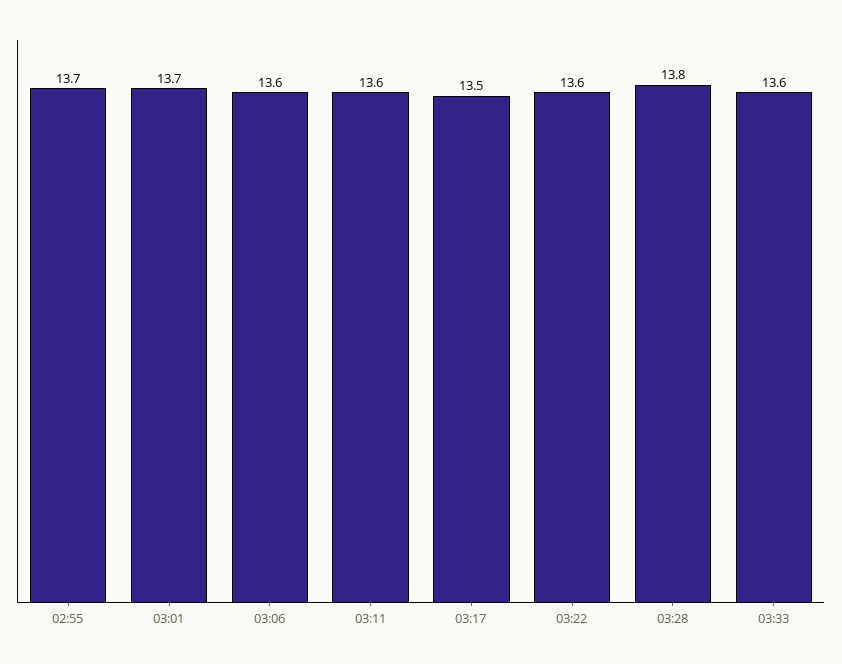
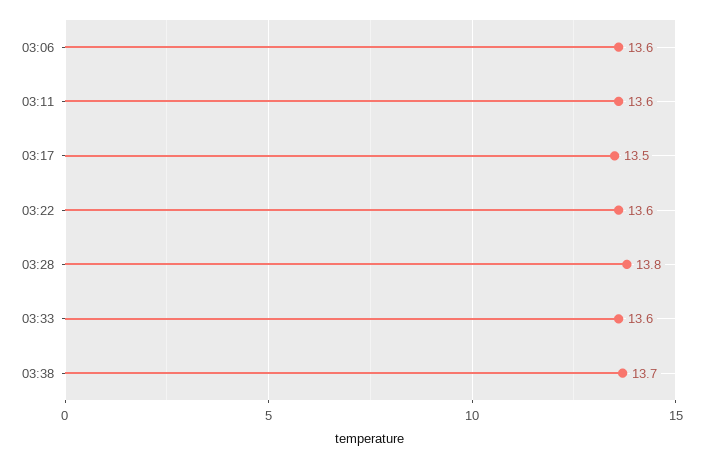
02:55: 13.7 -> none
03:01: 13.7 -> none
03:38: none -> 13.7

